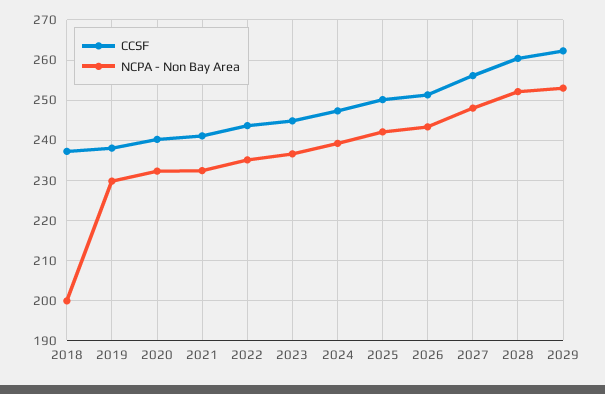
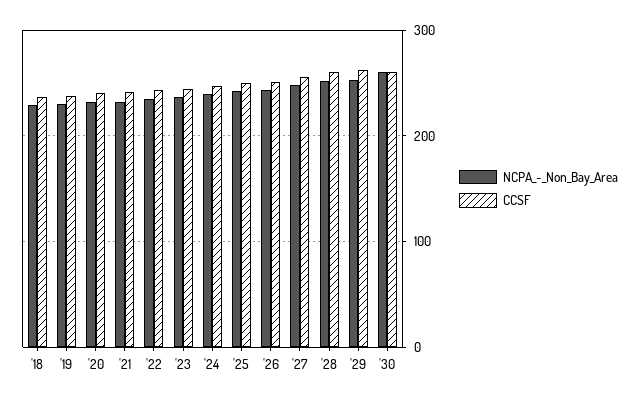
NCPA - Non Bay Area, 2018: 200 -> 230
NCPA - Non Bay Area, '30: none -> 260
CCSF, '30: none -> 260

